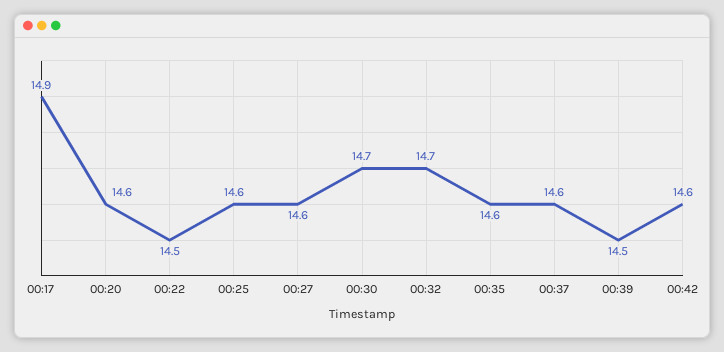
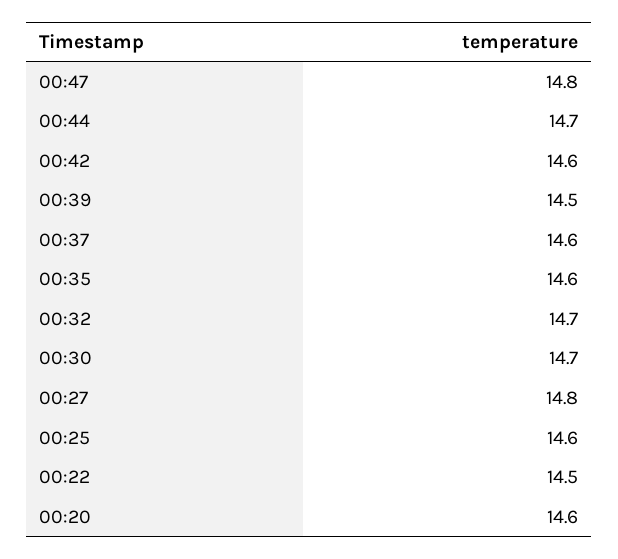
00:17: 14.9 -> none
00:27: 14.6 -> 14.8
00:47: none -> 14.8
00:44: none -> 14.7

